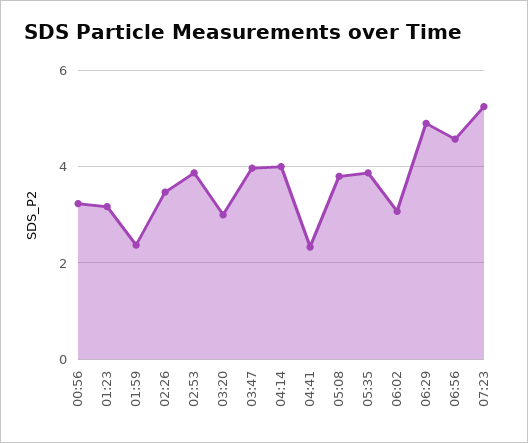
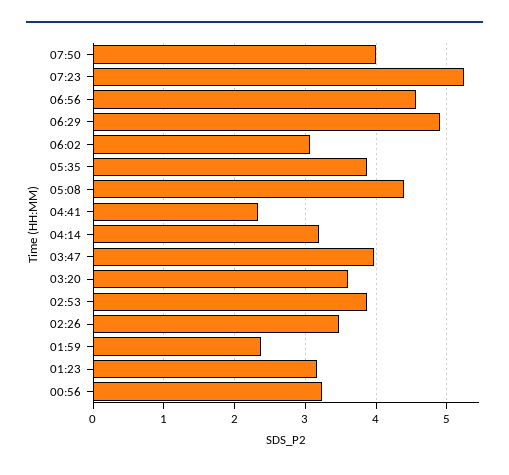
03:20: 3 -> 3.6
04:14: 4 -> 3.2
05:08: 3.8 -> 4.4
07:50: none -> 4

